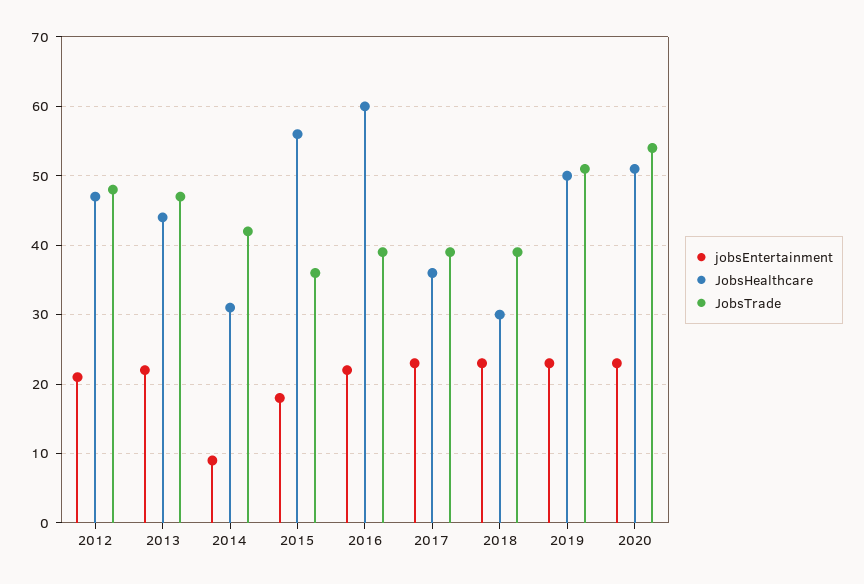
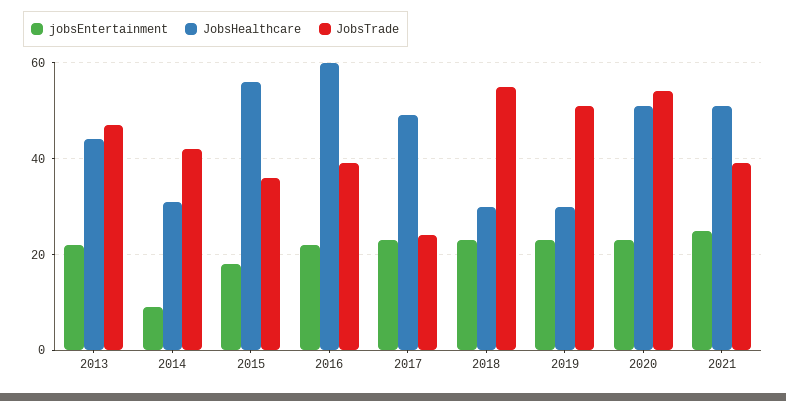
jobsEntertainment, 2012: 21 -> none
JobsHealthcare, 2012: 47 -> none
JobsTrade, 2012: 48 -> none
JobsHealthcare, 2017: 36 -> 50
JobsTrade, 2017: 39 -> 25
JobsTrade, 2018: 39 -> 55
JobsHealthcare, 2019: 50 -> 30
jobsEntertainment, 2021: none -> 25
JobsHealthcare, 2021: none -> 50
JobsTrade, 2021: none -> 40

